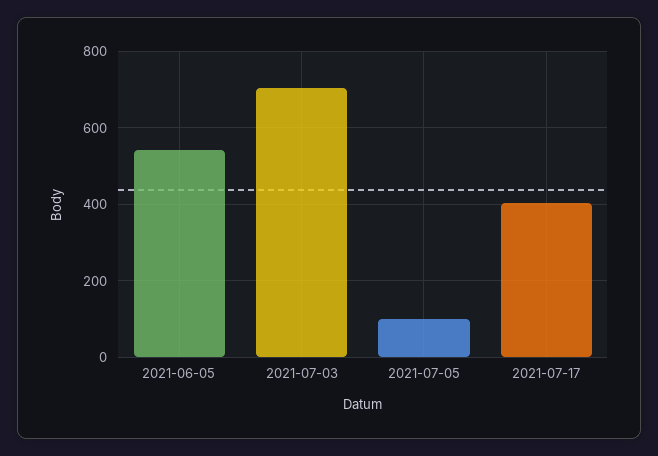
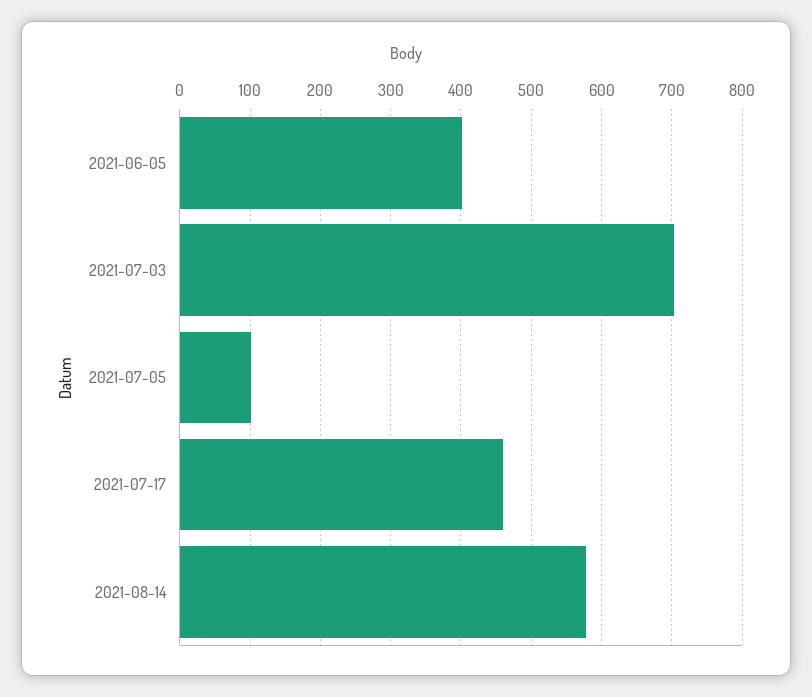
2021-06-05: 540 -> 400
2021-07-17: 400 -> 460
2021-08-14: none -> 580

